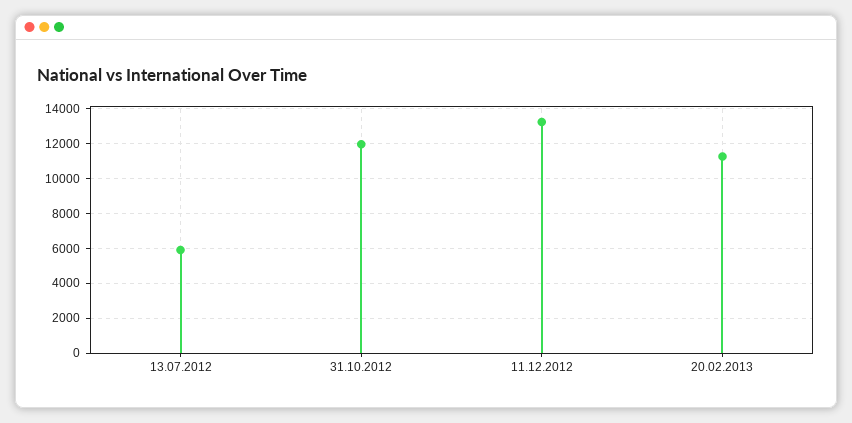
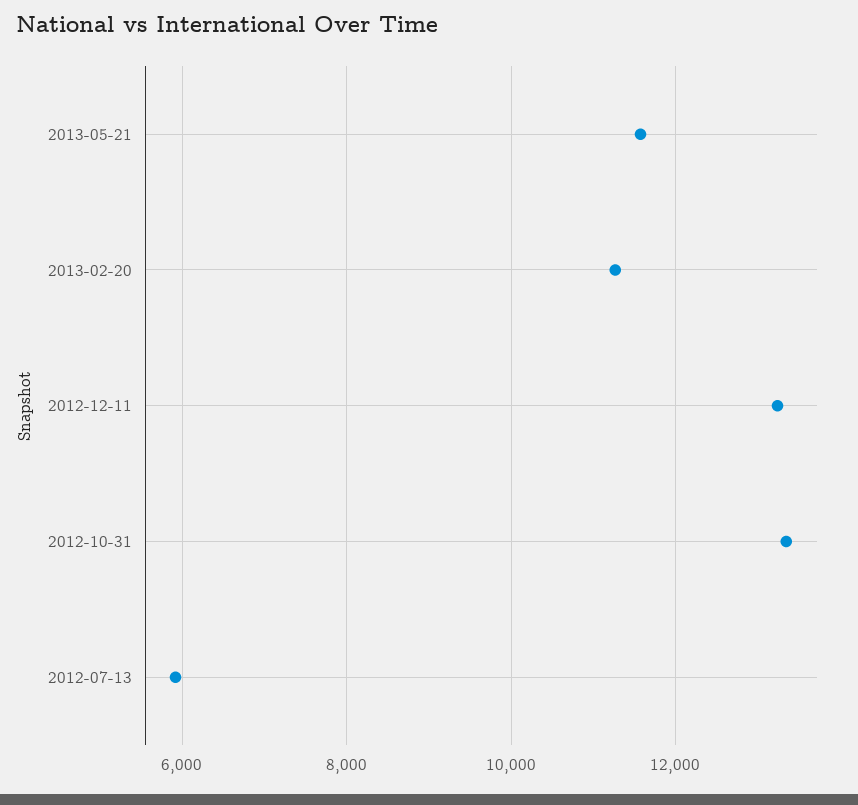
31.10.2012: 12000 -> 13400
2013-05-21: none -> 11600

